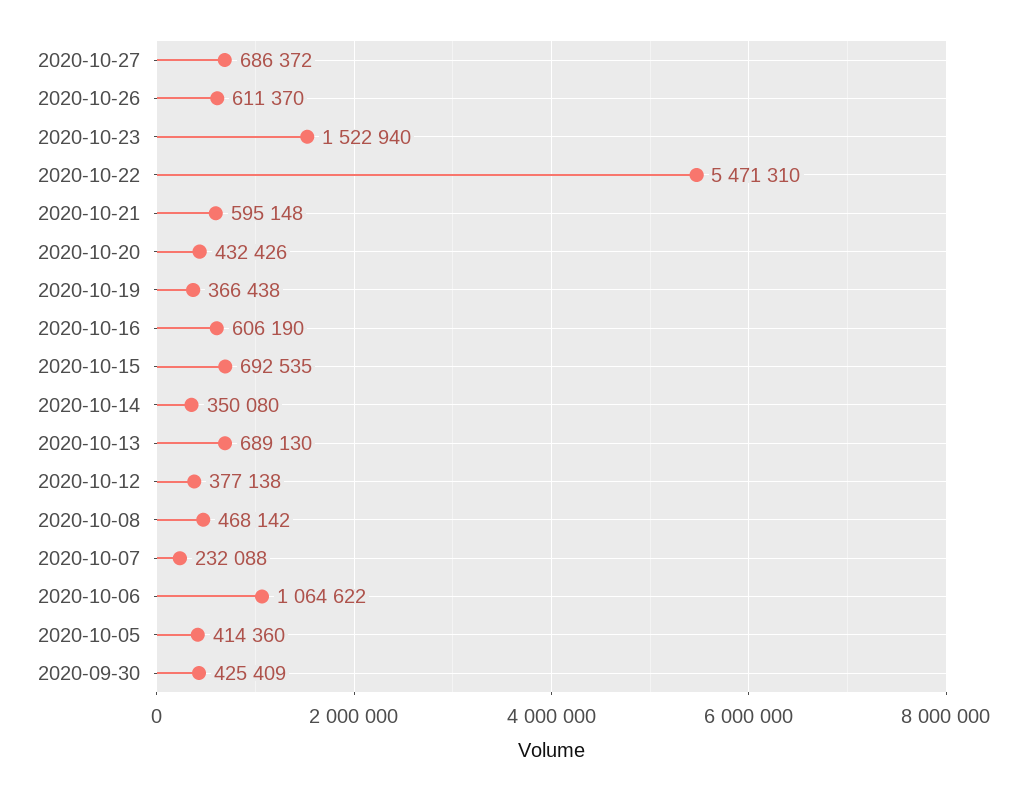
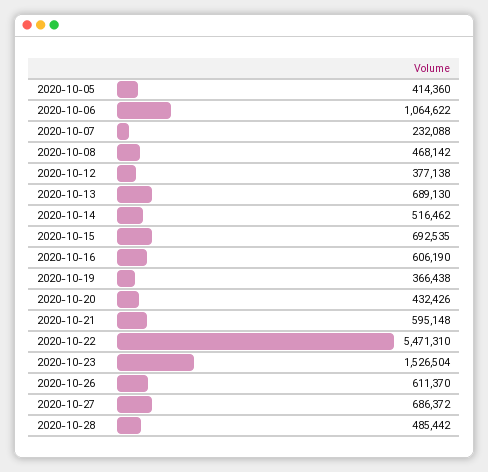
2020-10-23: 1522940 -> 1526504
2020-10-14: 350080 -> 516462
2020-09-30: 425409 -> none
2020-10-28: none -> 485442

